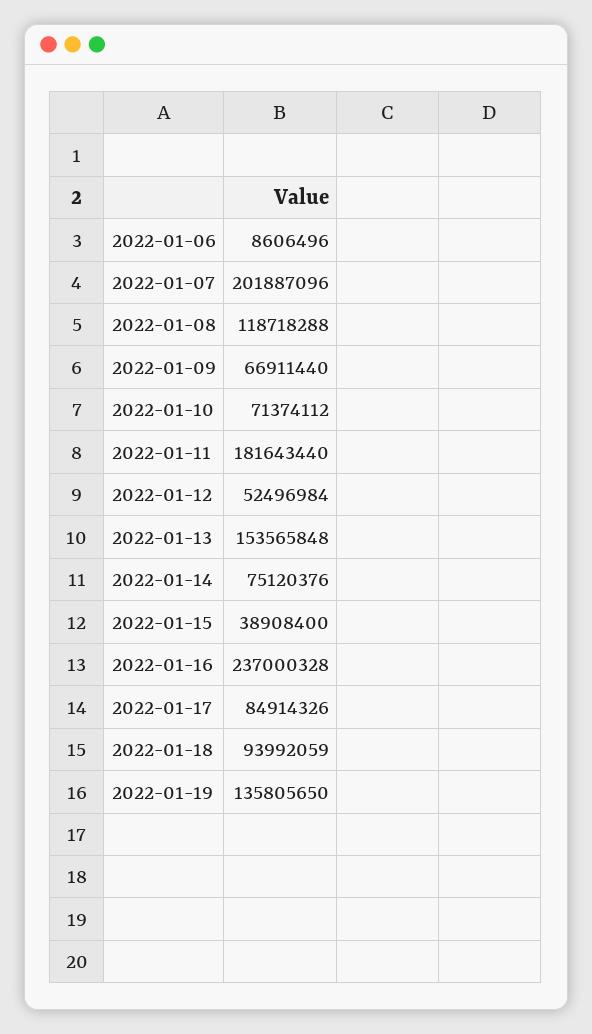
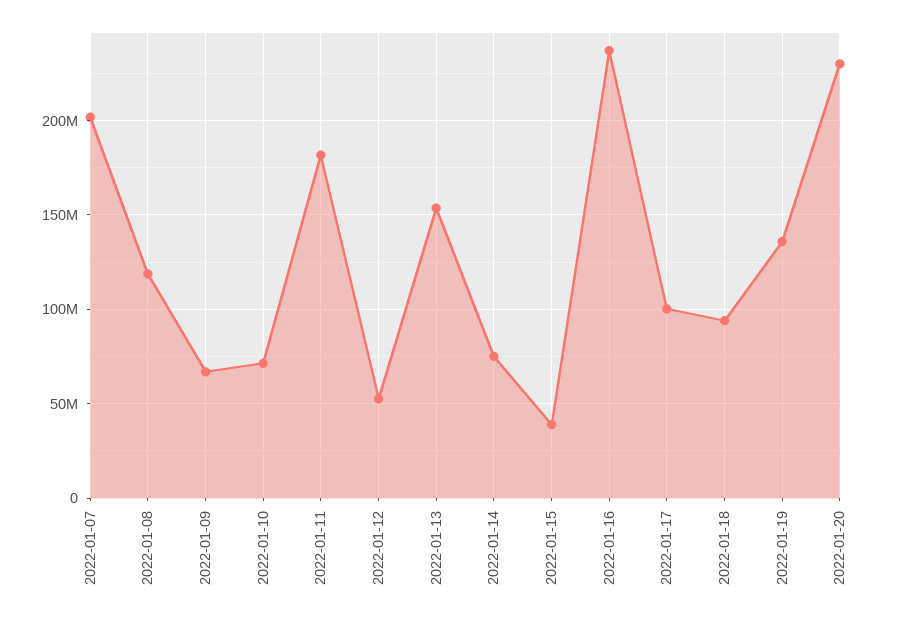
2022-01-06: 8606496 -> none
2022-01-17: 84914326 -> 100000000
2022-01-20: none -> 230000000

